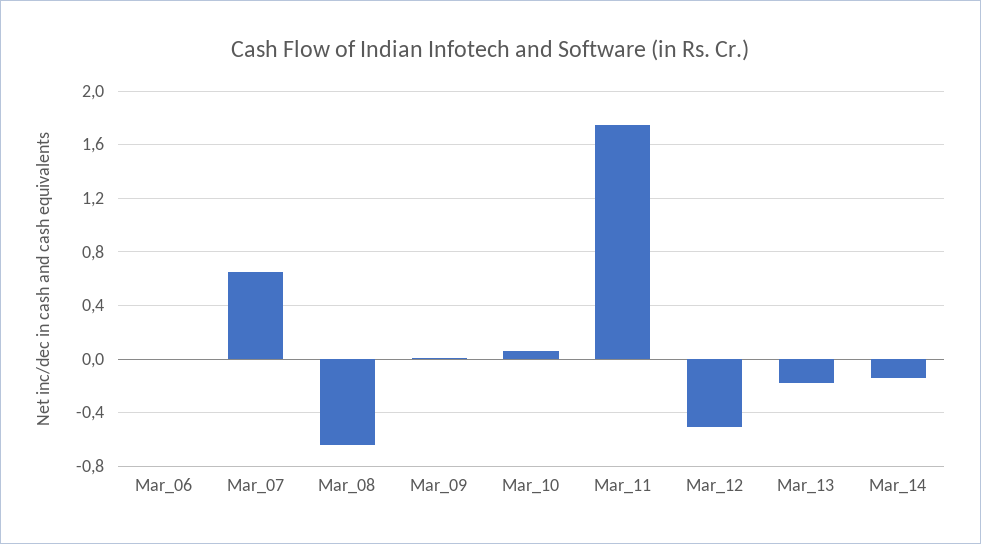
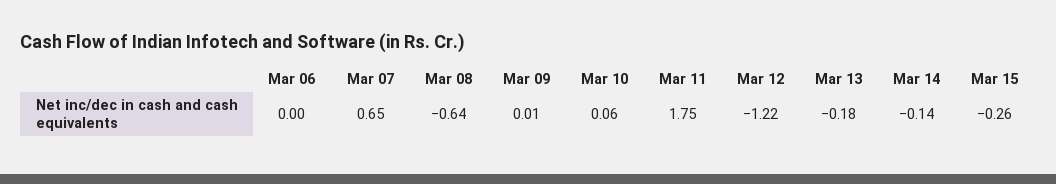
Mar_12: -0.5 -> -1.22
Mar 15: none -> -0.26

